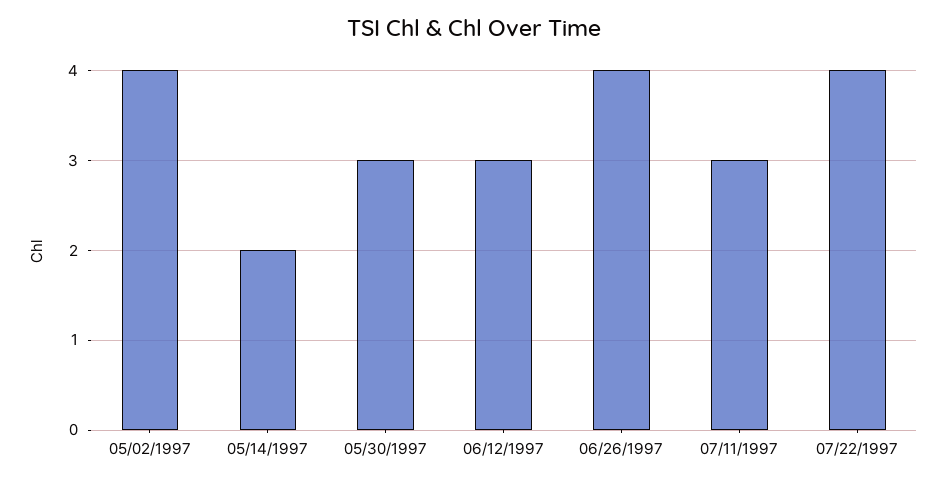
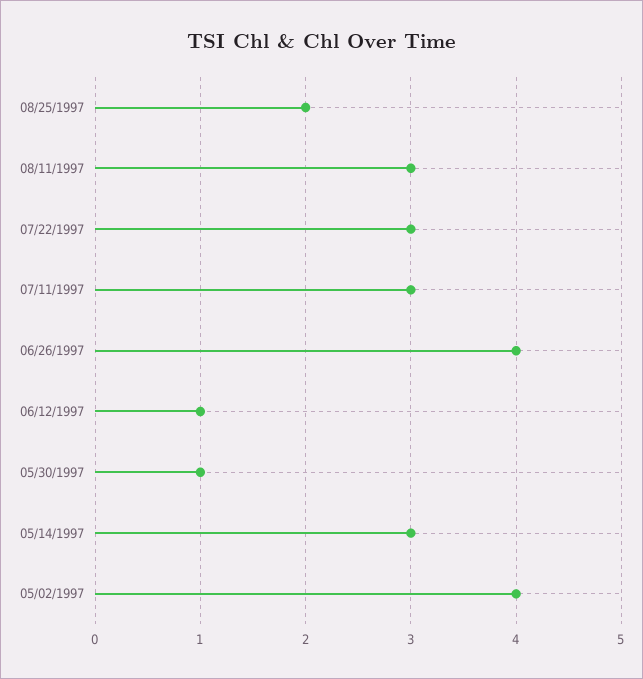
05/14/1997: 2 -> 3
05/30/1997: 3 -> 1
06/12/1997: 3 -> 1
07/22/1997: 4 -> 3
08/25/1997: none -> 2
08/11/1997: none -> 3

